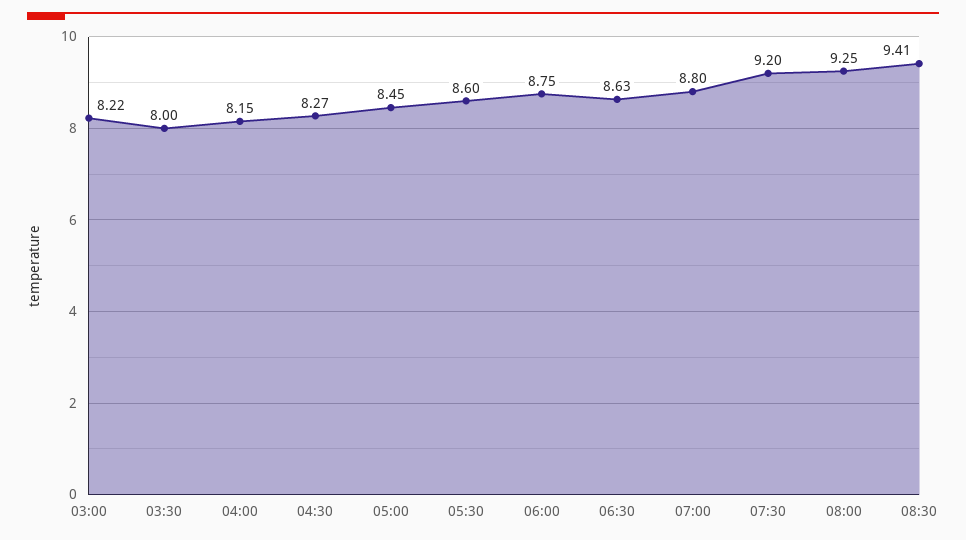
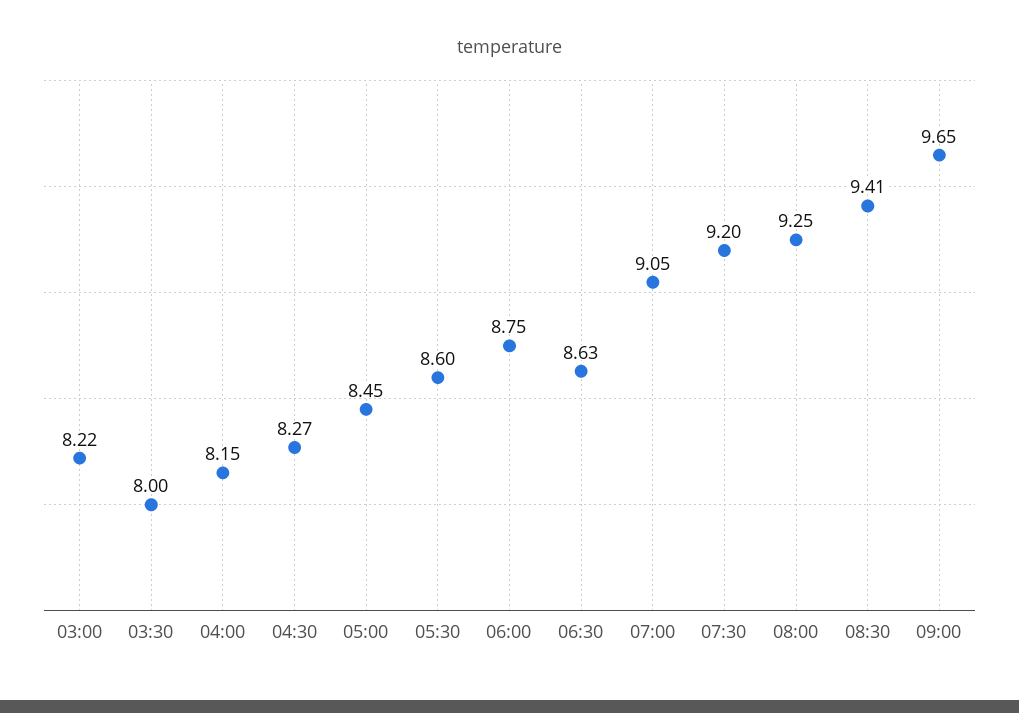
07:00: 8.8 -> 9.05
09:00: none -> 9.65

